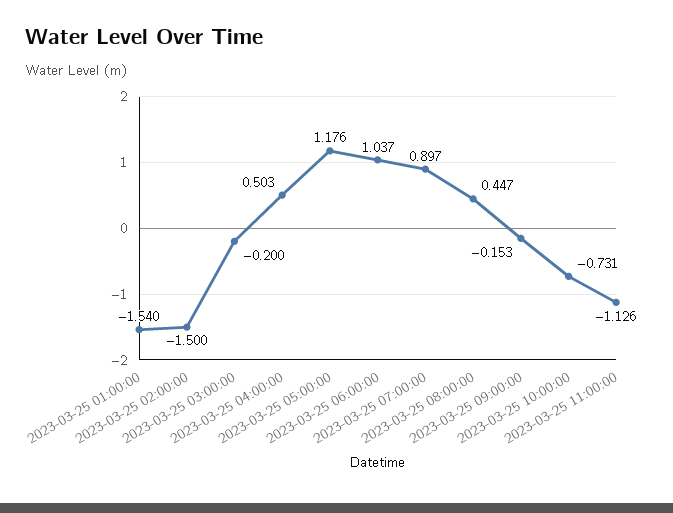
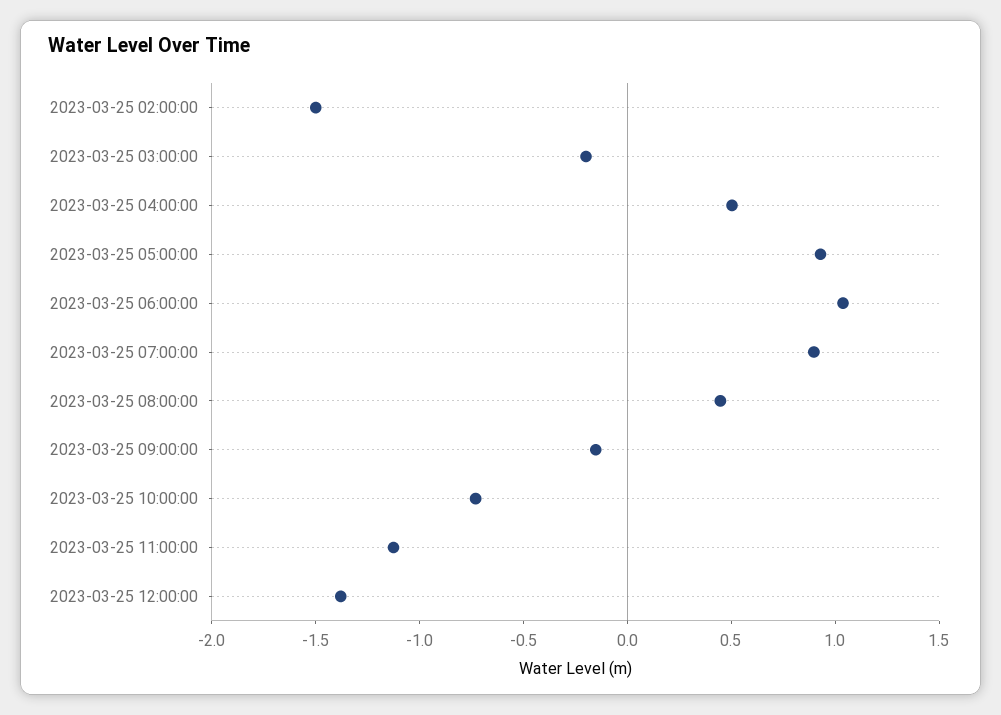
2023-03-25 01:00:00: -1.54 -> none
2023-03-25 05:00:00: 1.176 -> 0.9
2023-03-25 12:00:00: none -> -1.4

